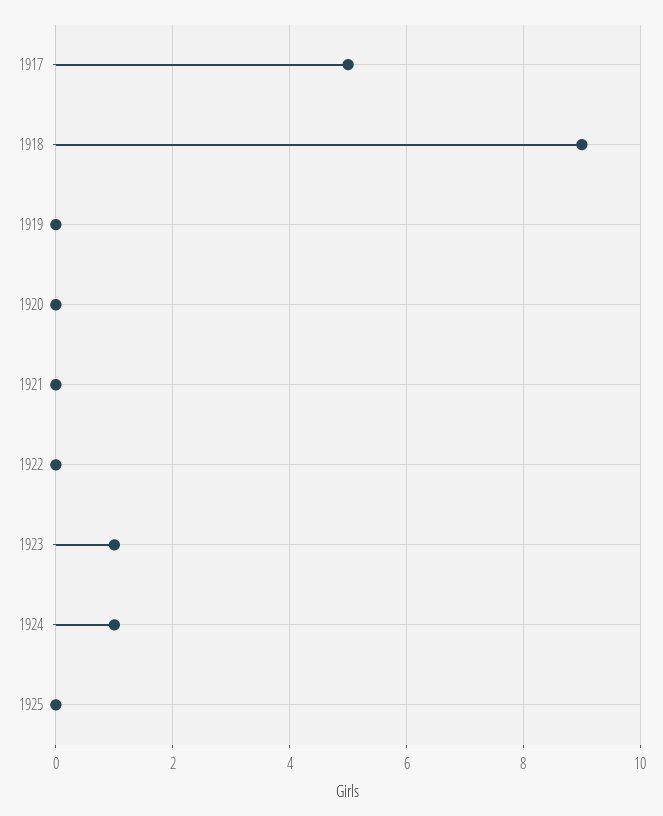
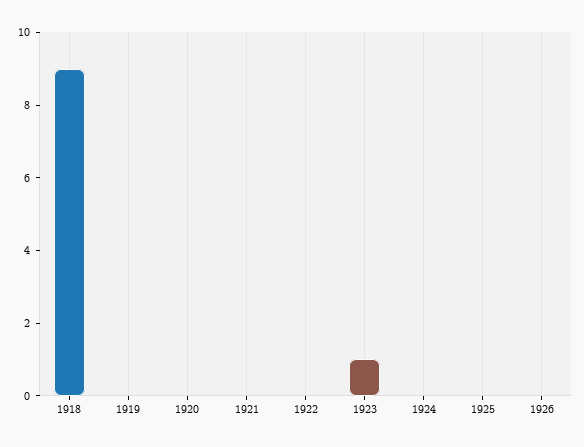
1917: 5 -> none
1924: 1 -> 0
1926: none -> 0

